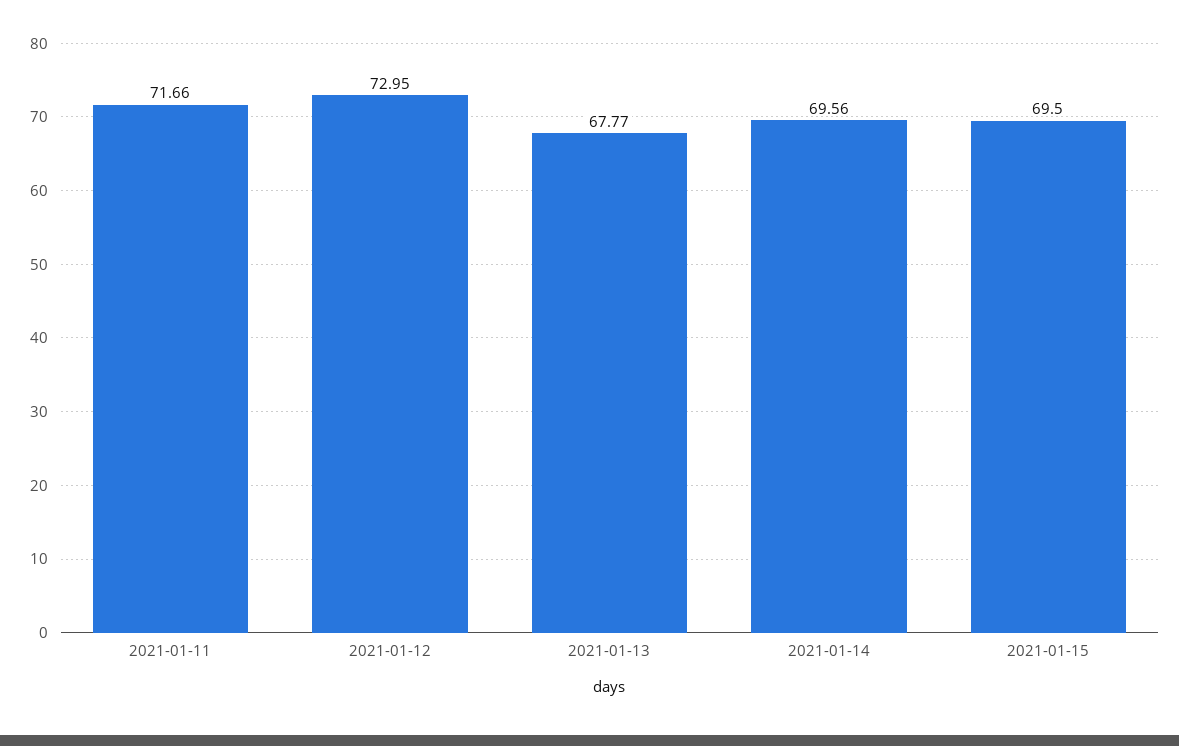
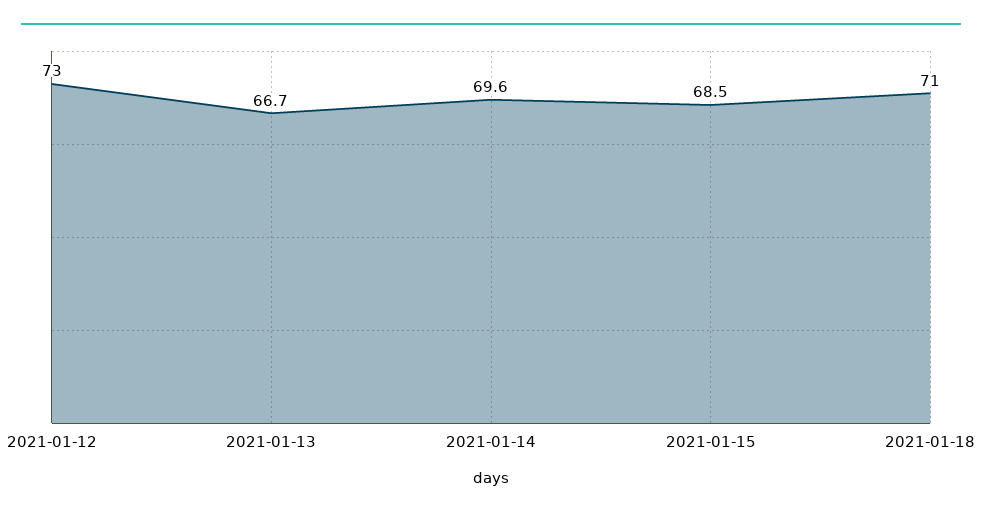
2021-01-11: 71.66 -> none
2021-01-13: 67.77 -> 66.7
2021-01-15: 69.5 -> 68.5
2021-01-18: none -> 71

